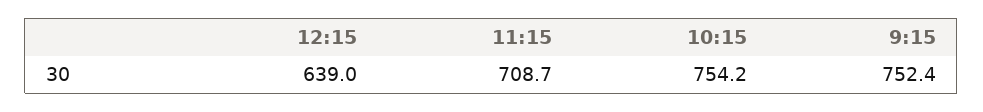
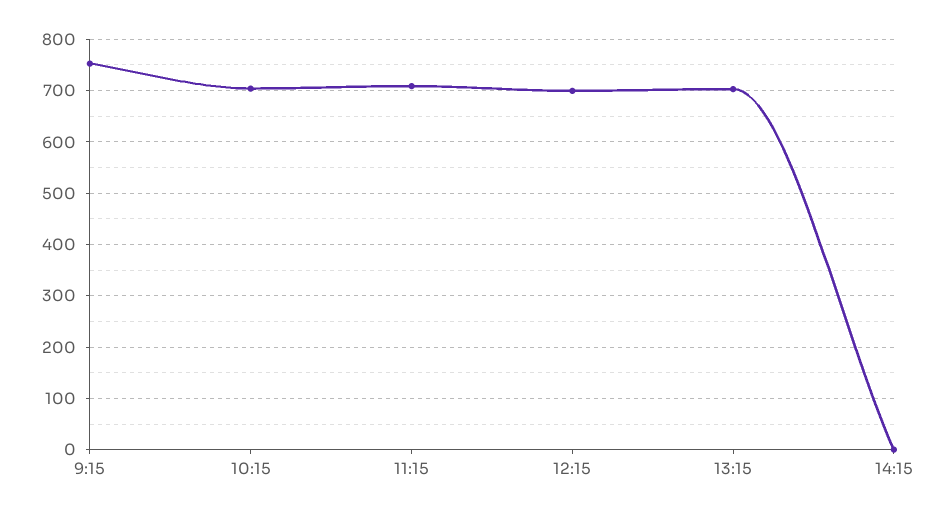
12:15: 639 -> 700
10:15: 754.2 -> 700
13:15: none -> 700
14:15: none -> 0

